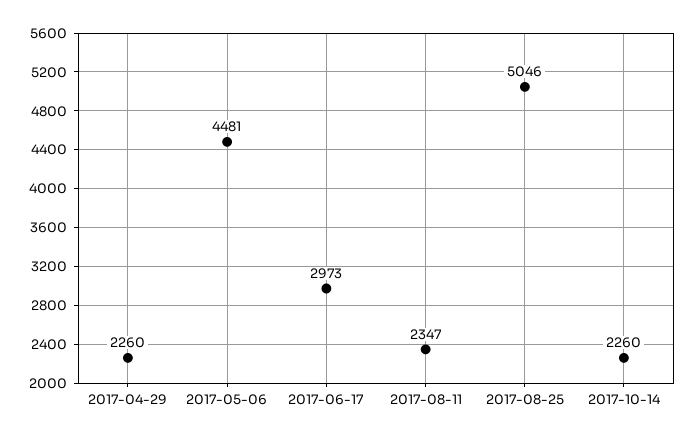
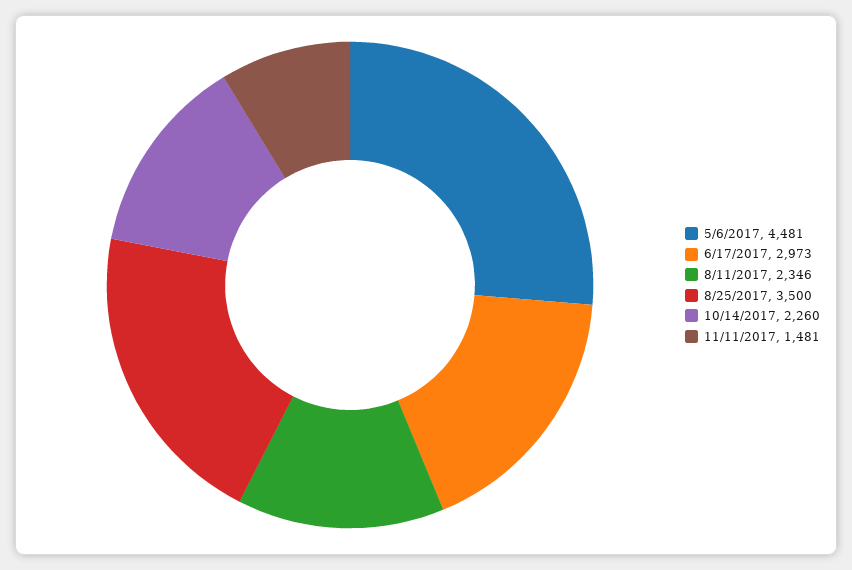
2017-04-29: 2260 -> none
2017-08-11: 2347 -> 2346
2017-08-25: 5046 -> 3500
11/11/2017: none -> 1481

